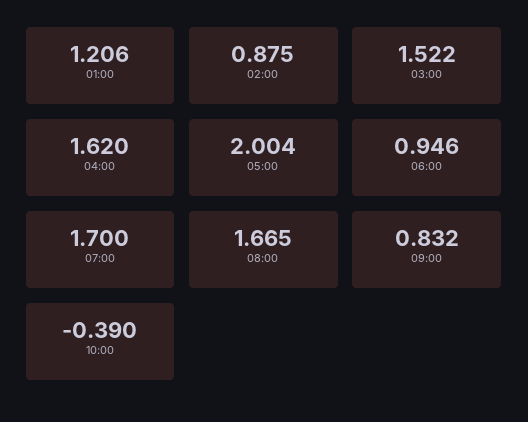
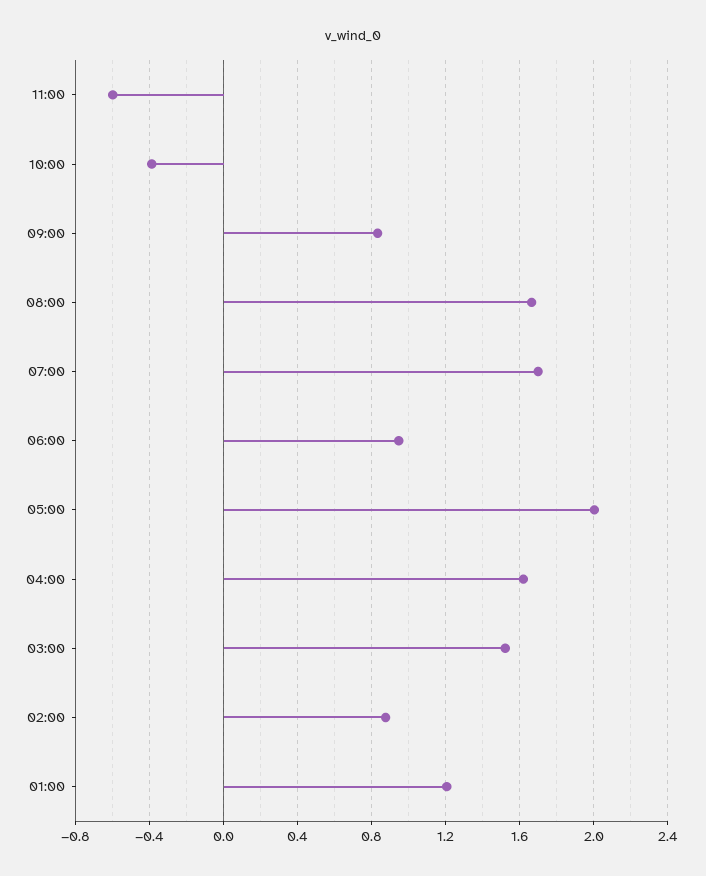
11:00: none -> -0.6

